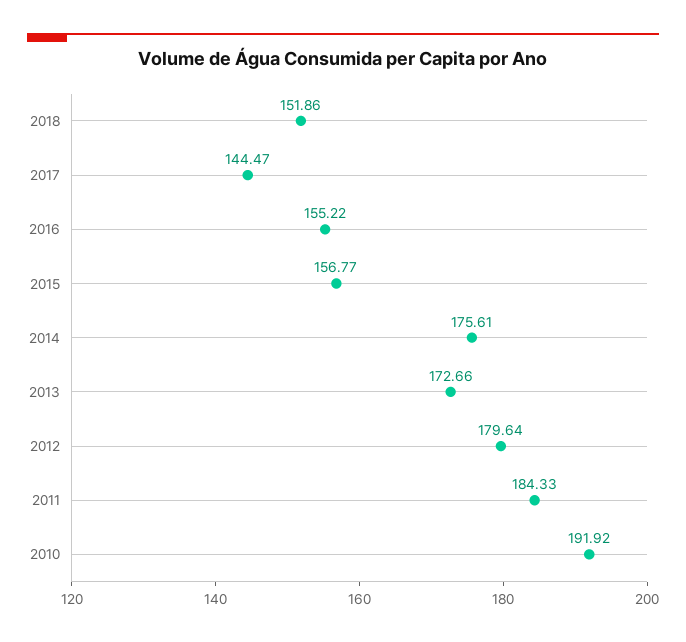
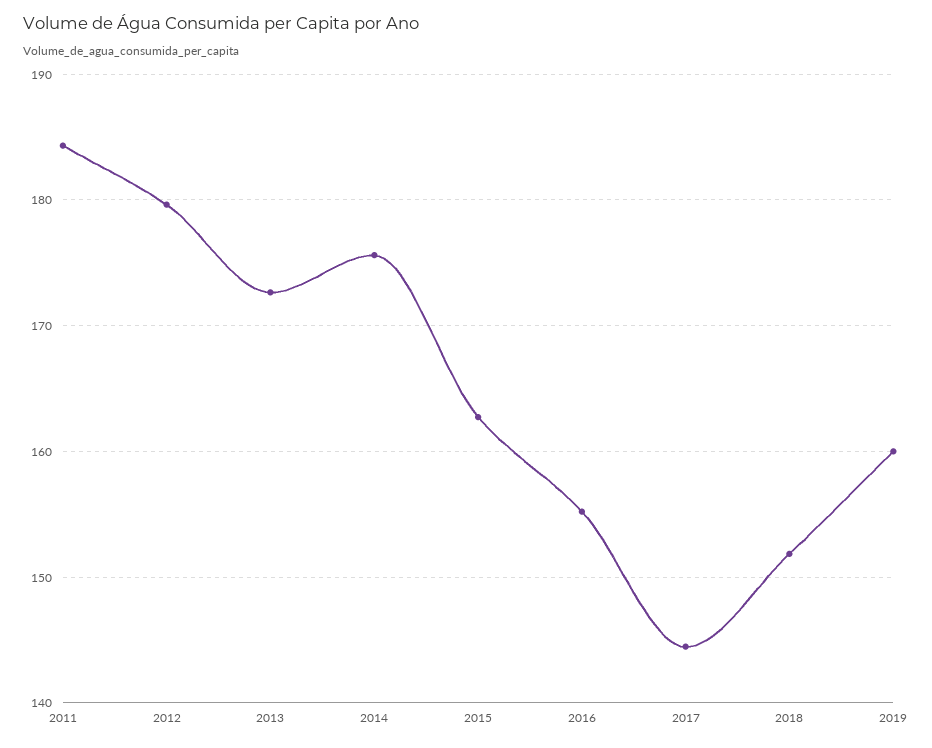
2015: 156.77 -> 163
2010: 191.92 -> none
2019: none -> 160

